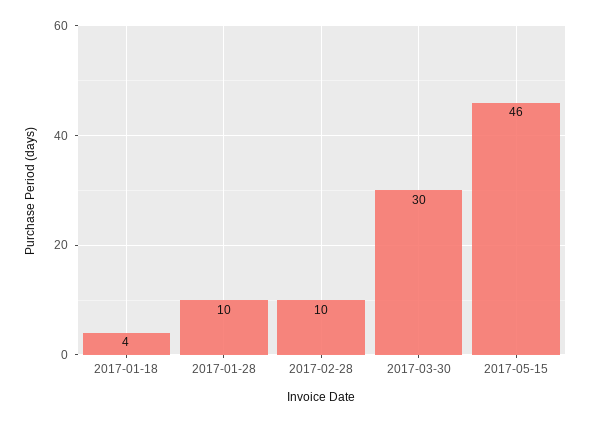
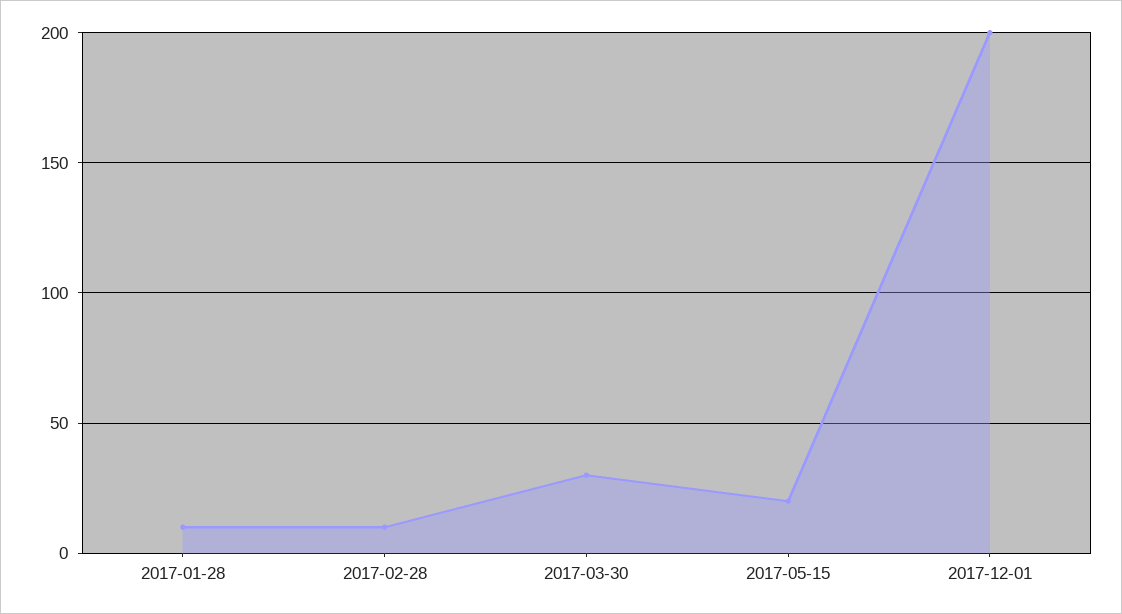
2017-01-18: 4 -> none
2017-05-15: 46 -> 20
2017-12-01: none -> 200

